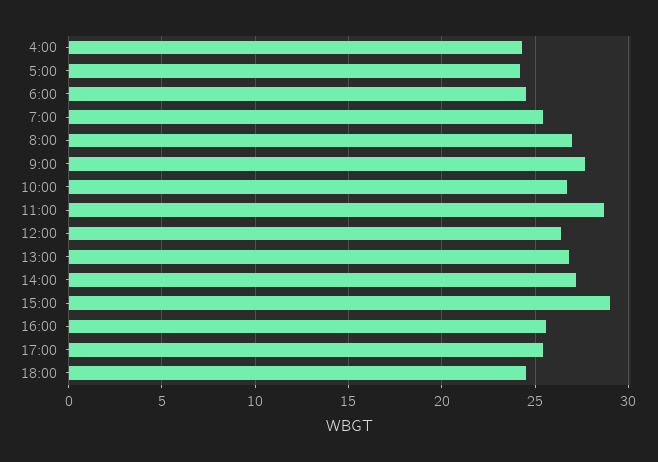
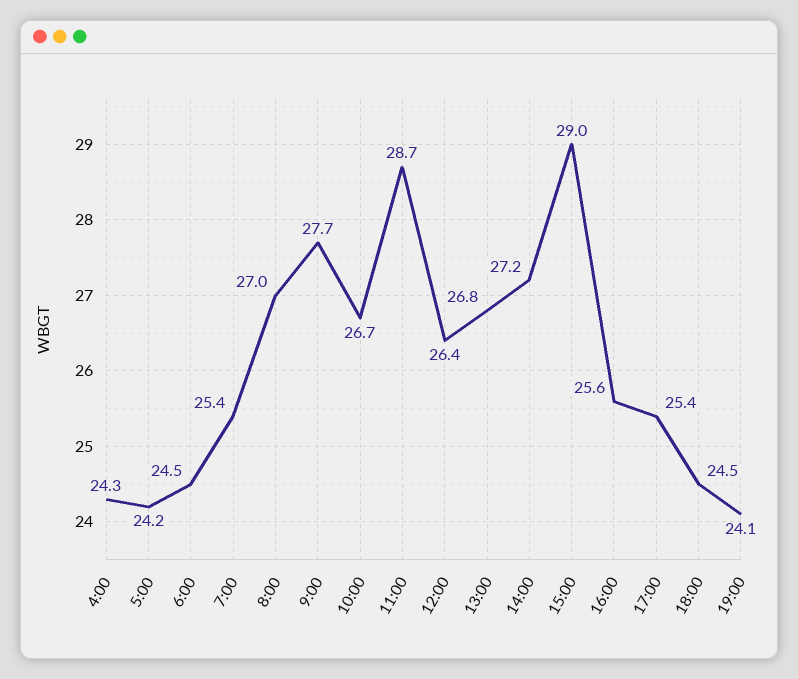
19:00: none -> 24.1

